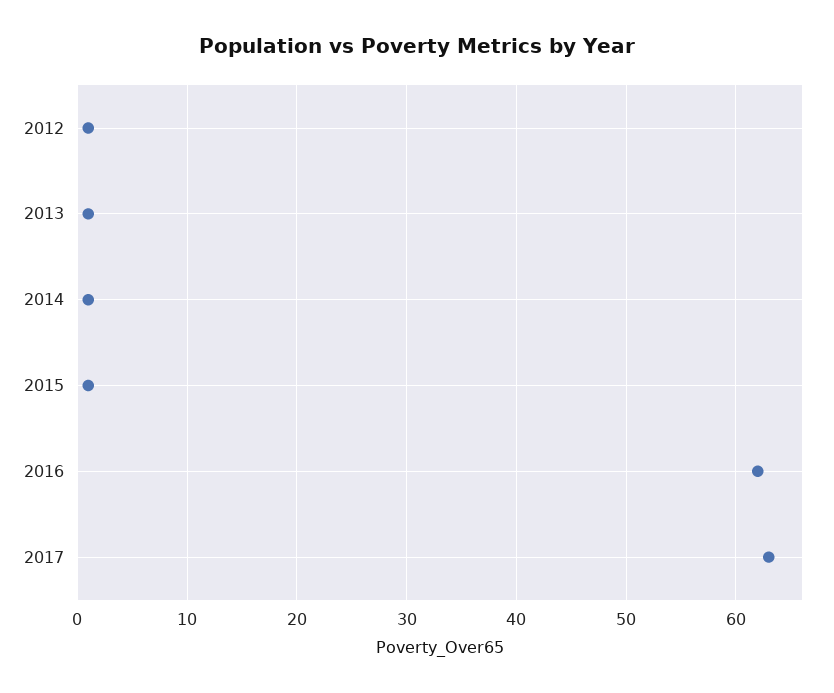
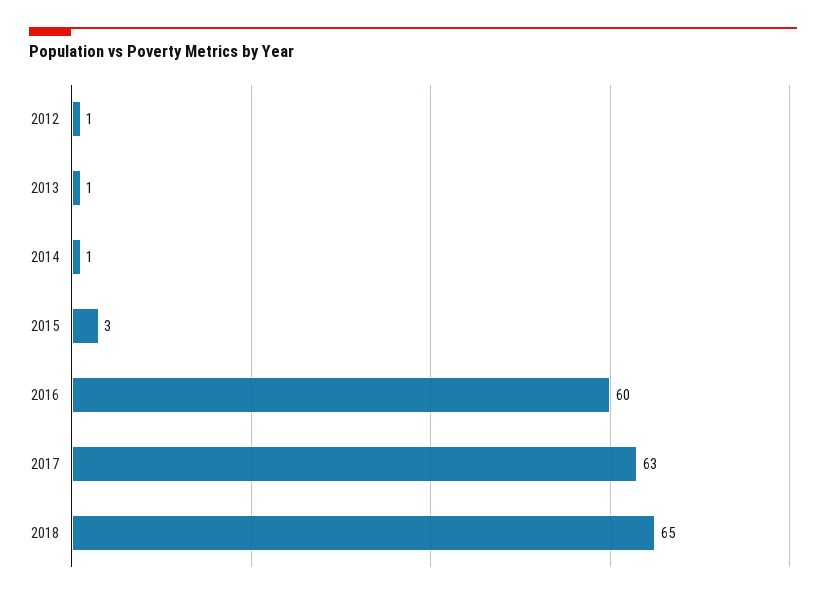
2015: 1 -> 3
2016: 62 -> 60
2018: none -> 65

